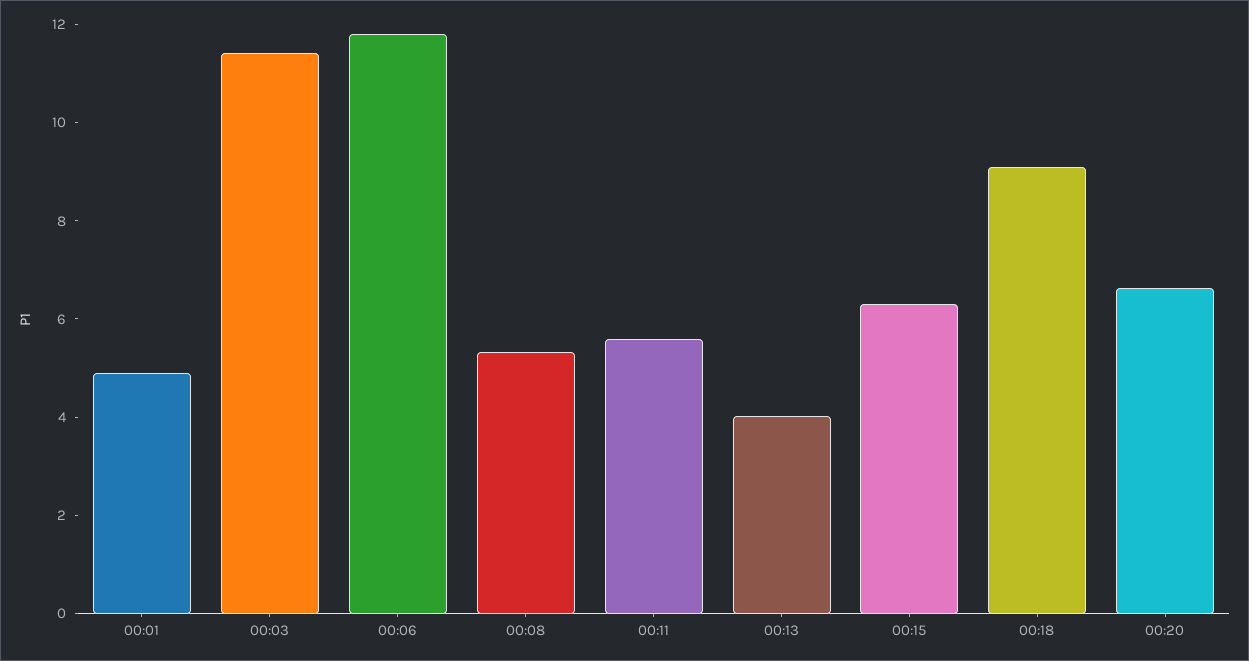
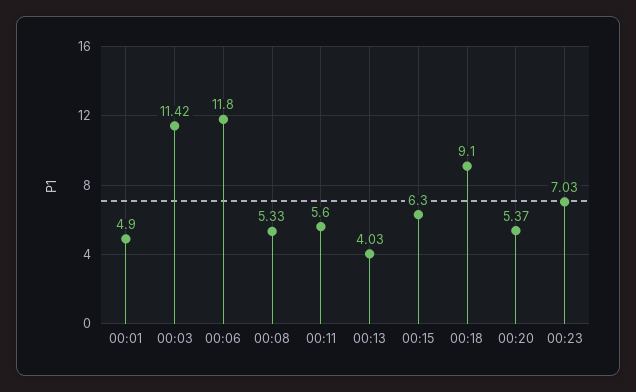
00:20: 6.5 -> 5.37
00:23: none -> 7.03

